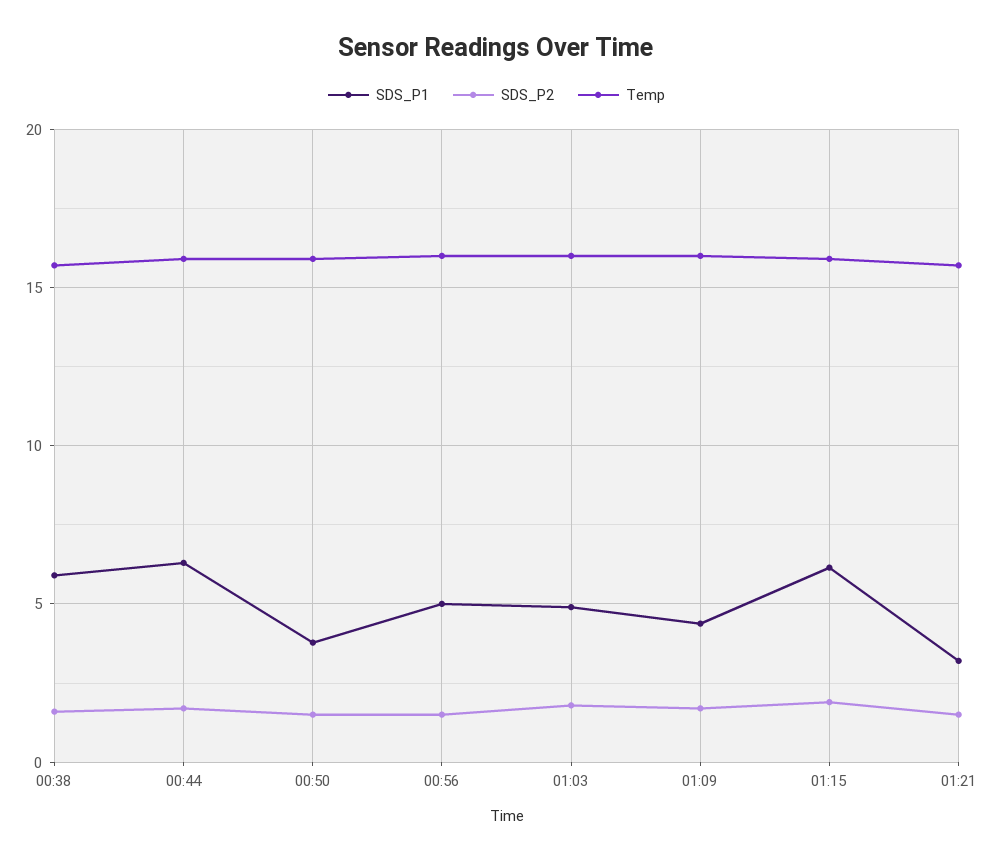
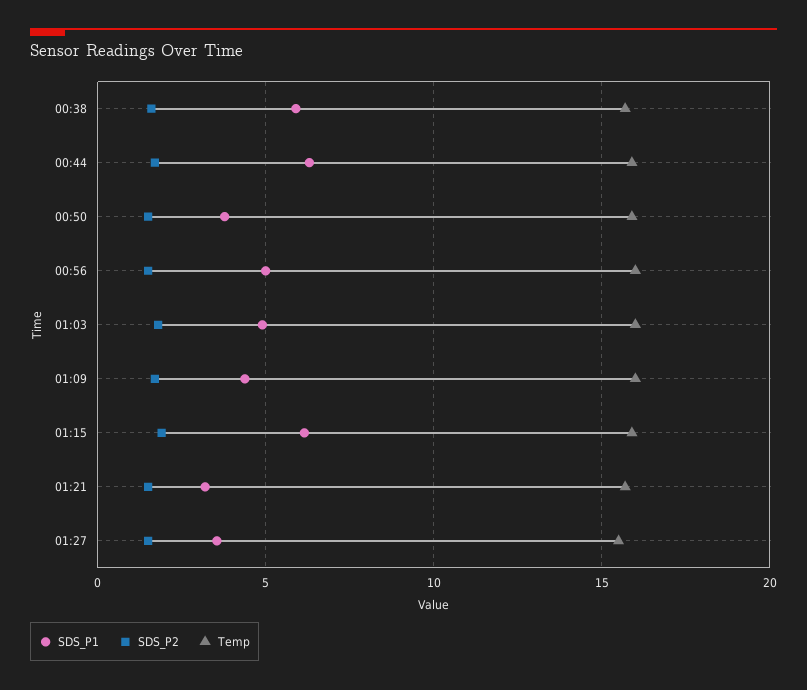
SDS_P1, 01:27: none -> 3.5
SDS_P2, 01:27: none -> 1.5
Temp, 01:27: none -> 15.5

